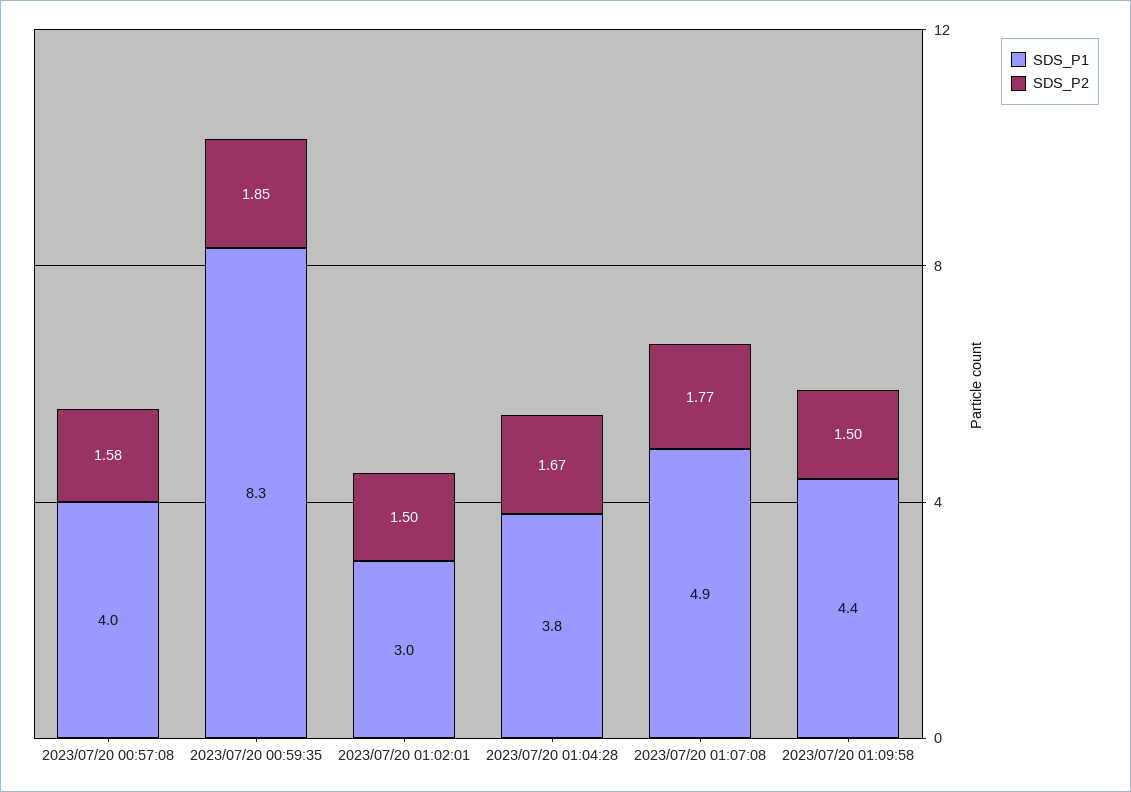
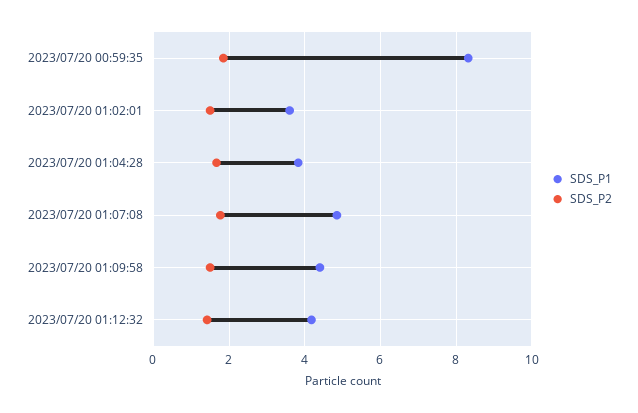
SDS_P1, 2023/07/20 00:57:08: 4 -> none
SDS_P2, 2023/07/20 00:57:08: 1.58 -> none
SDS_P1, 2023/07/20 01:02:01: 3 -> 3.6
SDS_P1, 2023/07/20 01:12:32: none -> 4.2
SDS_P2, 2023/07/20 01:12:32: none -> 1.4

